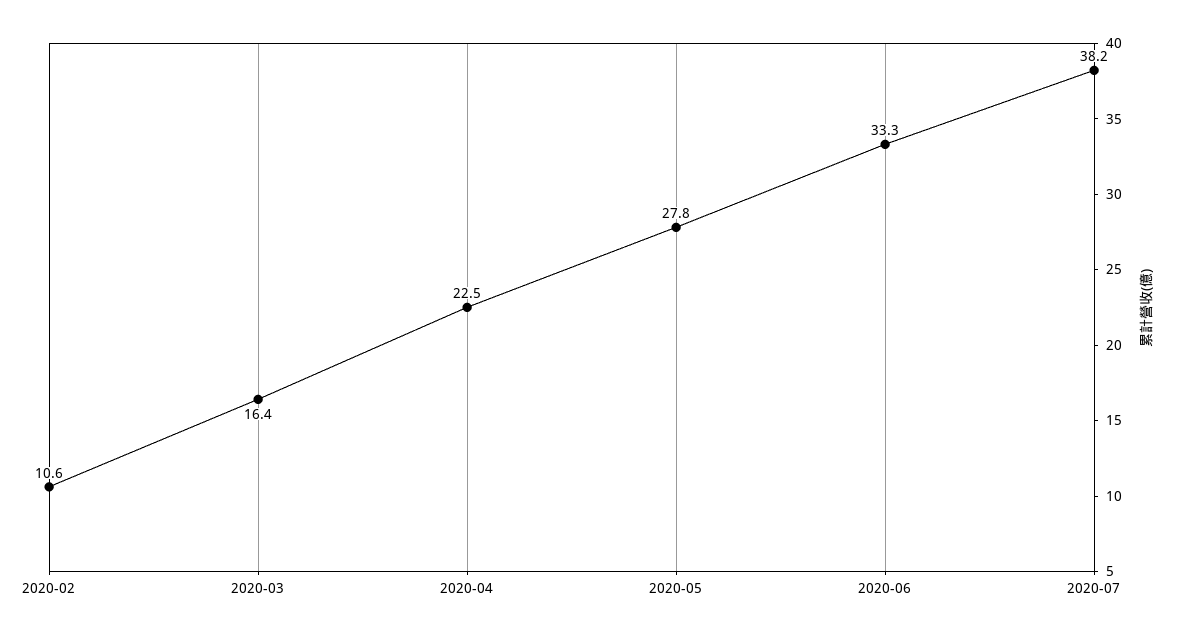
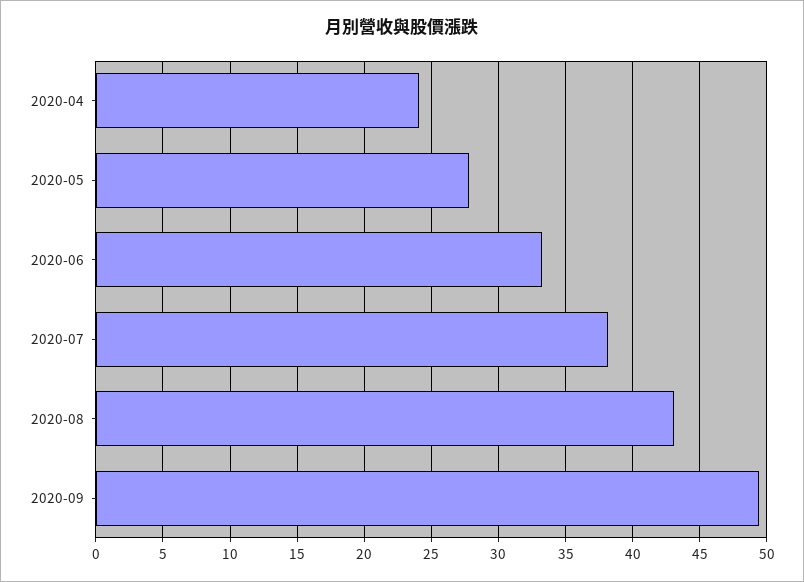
2020-02: 10.6 -> none
2020-03: 16.4 -> none
2020-04: 22.5 -> 24
2020-08: none -> 43
2020-09: none -> 49.5

